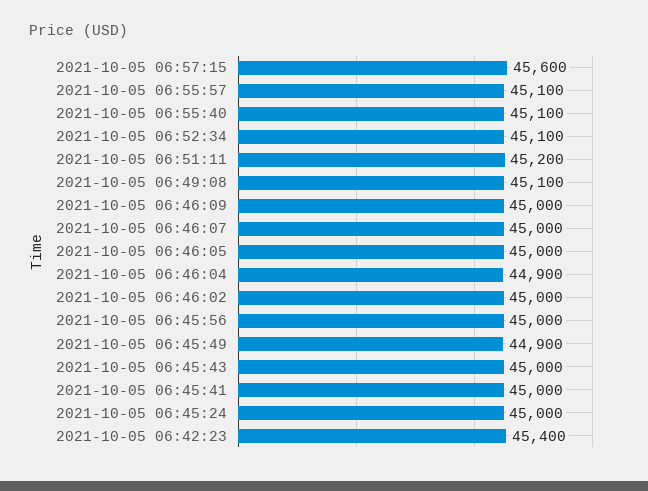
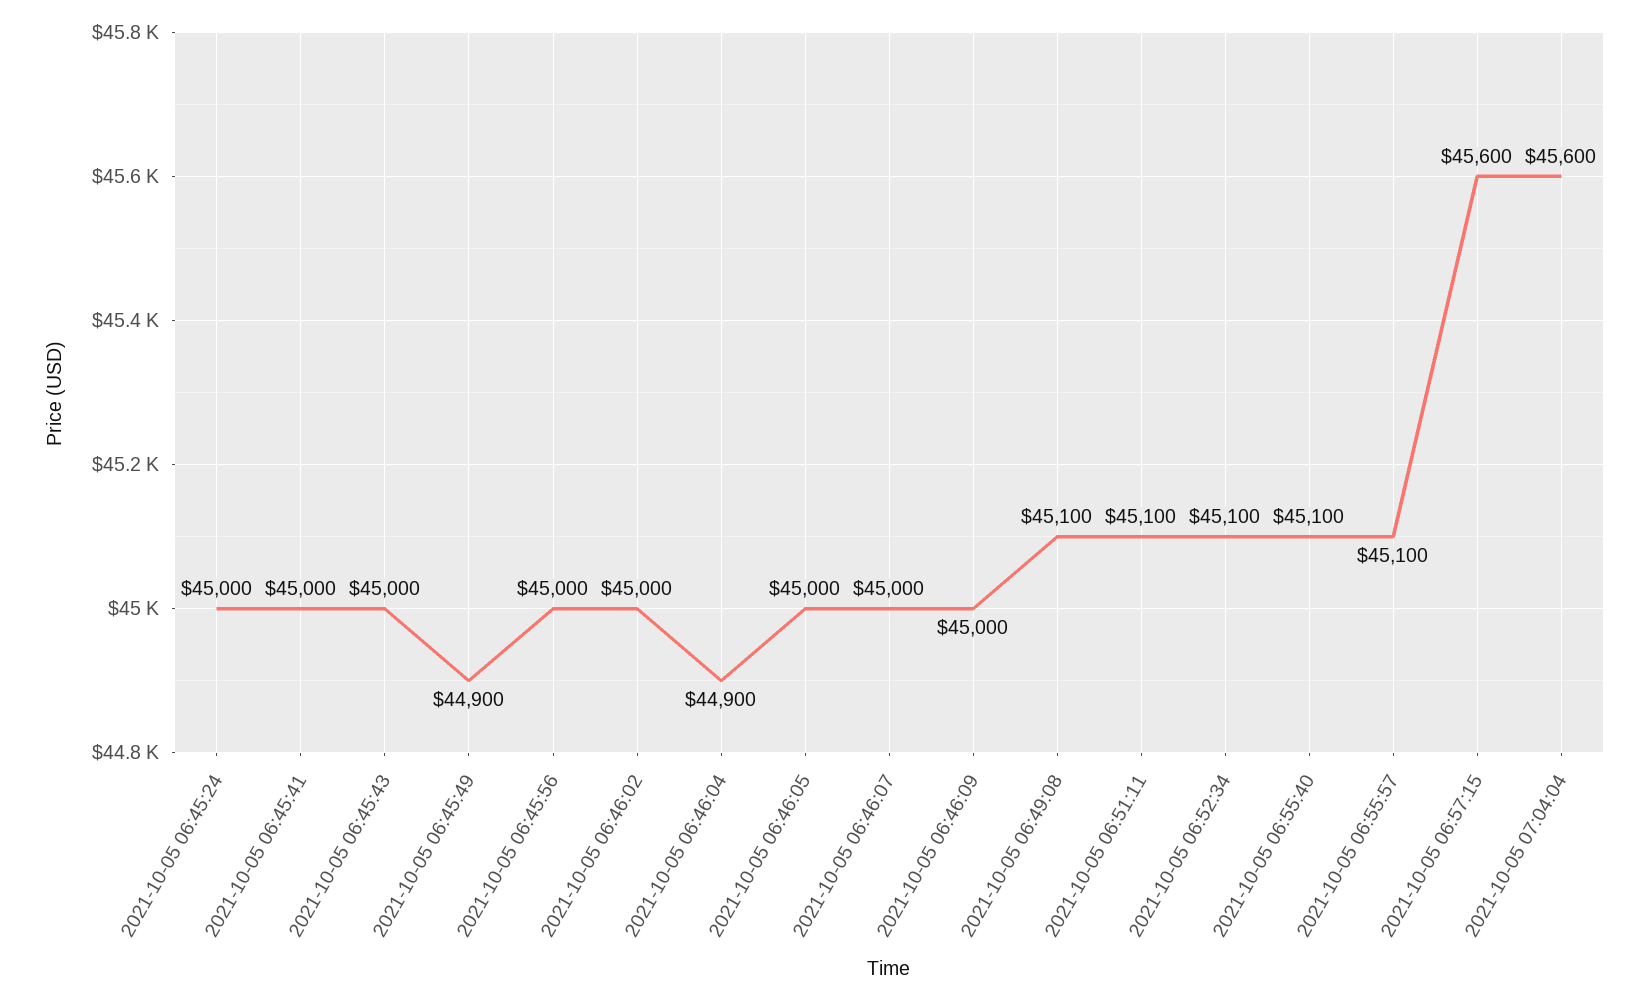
2021-10-05 06:51:11: 45200 -> 45100
2021-10-05 06:42:23: 45400 -> none
2021-10-05 07:04:04: none -> 45600

